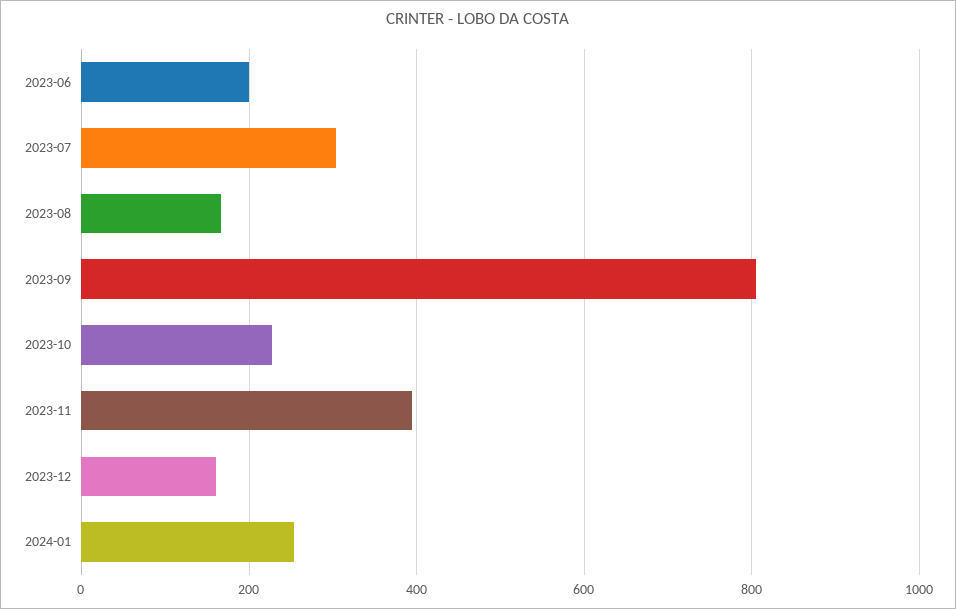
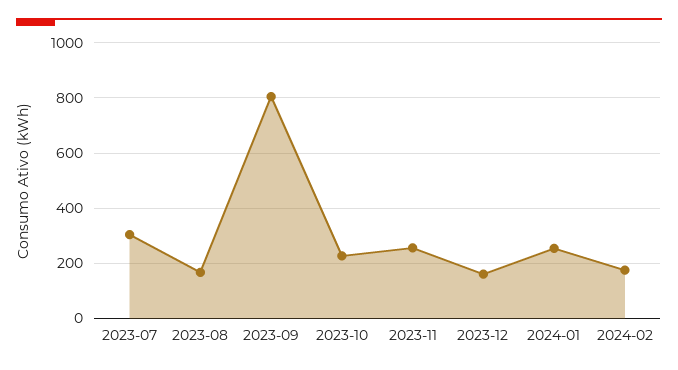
2023-06: 200 -> none
2023-11: 400 -> 250
2024-02: none -> 175

